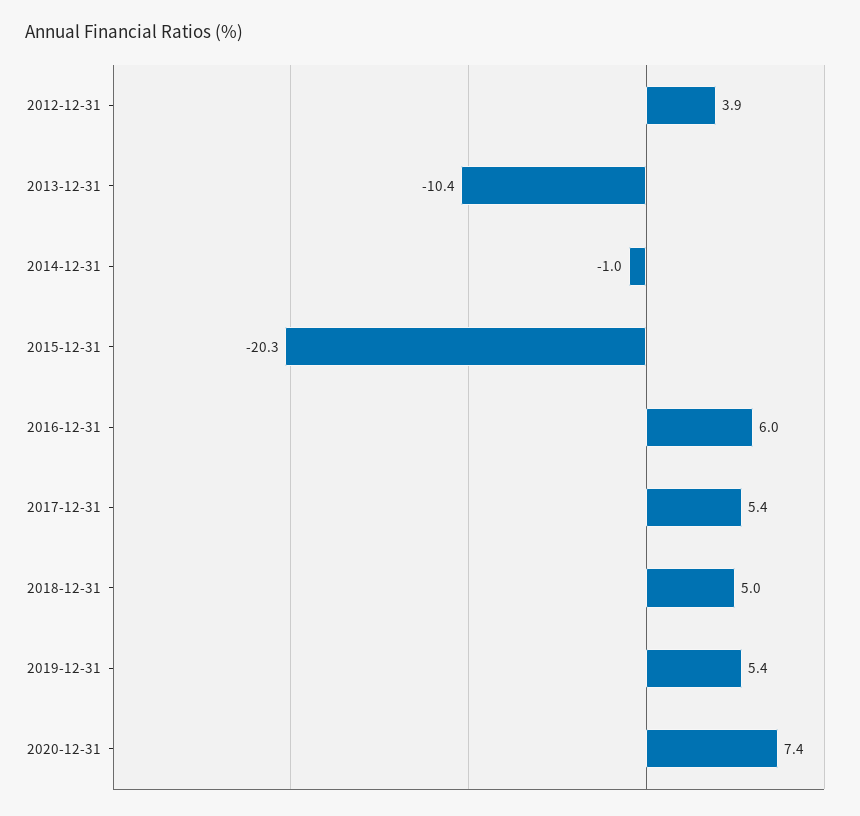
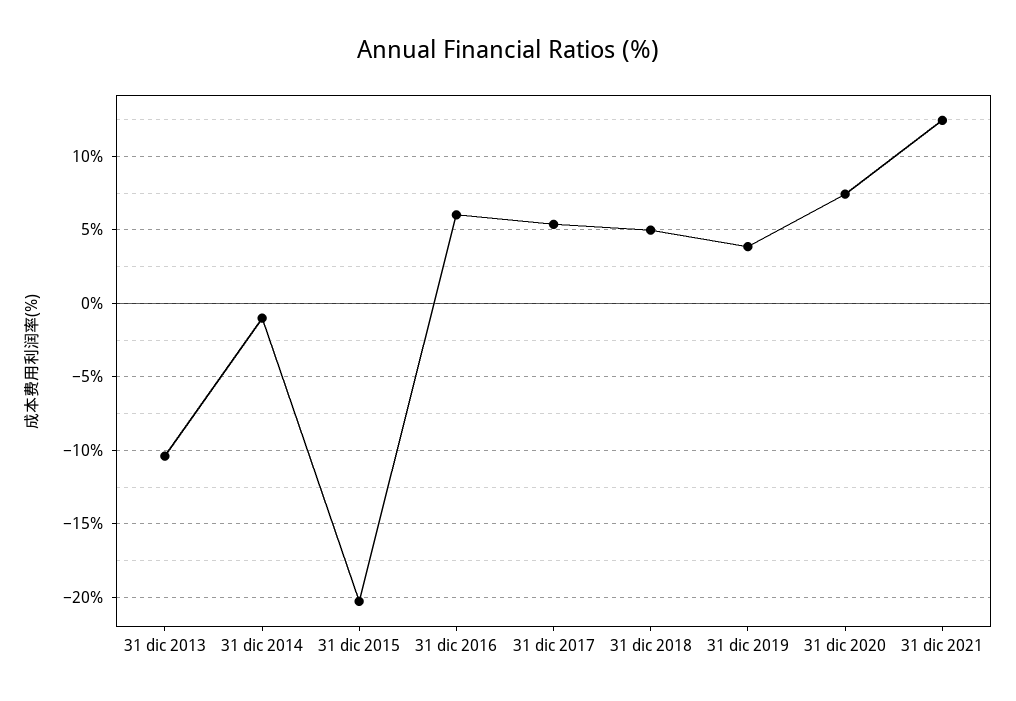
2012-12-31: 3.9 -> none
2019-12-31: 5.4 -> 4
31 dic 2021: none -> 12.5

